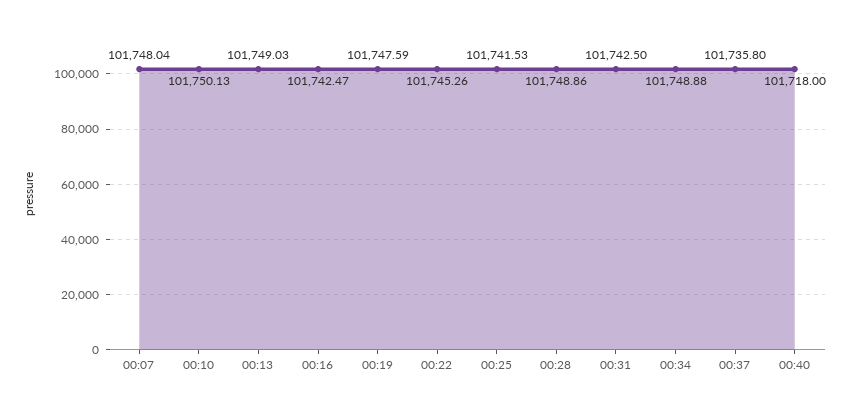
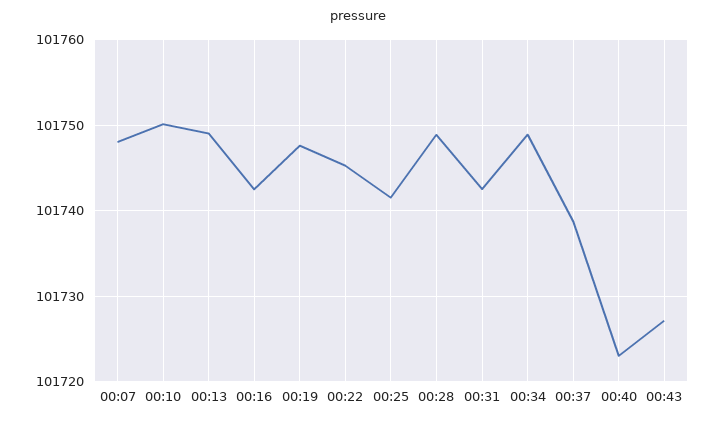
00:37: 101735.8 -> 101739
00:40: 101718 -> 101723
00:43: none -> 101727

